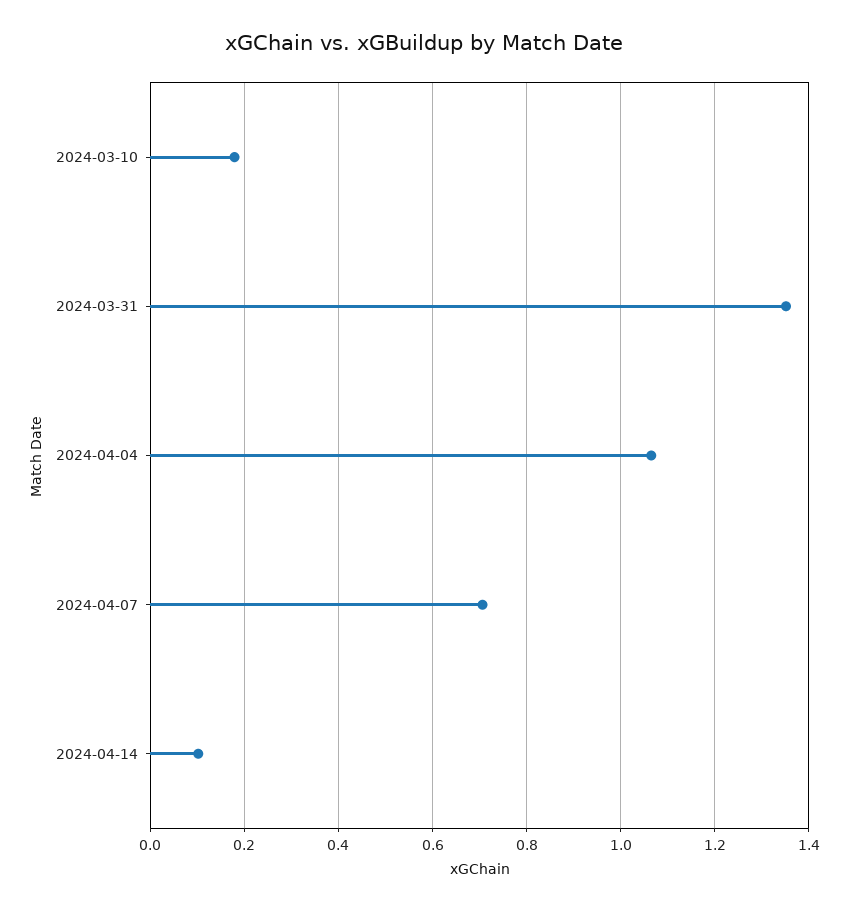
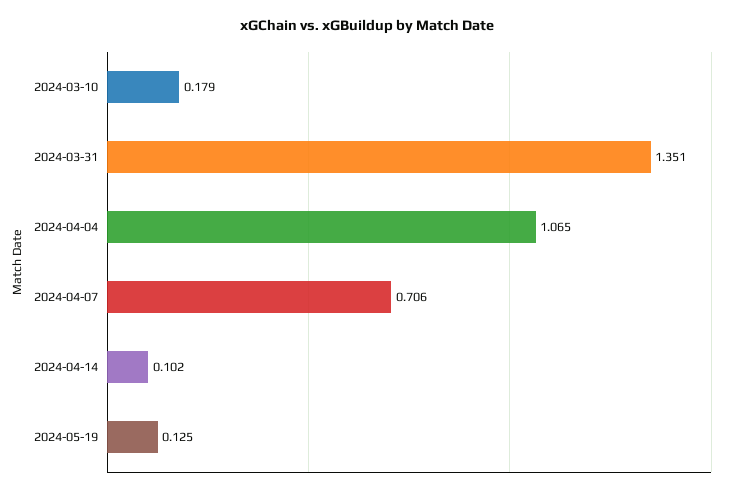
2024-05-19: none -> 0.125

